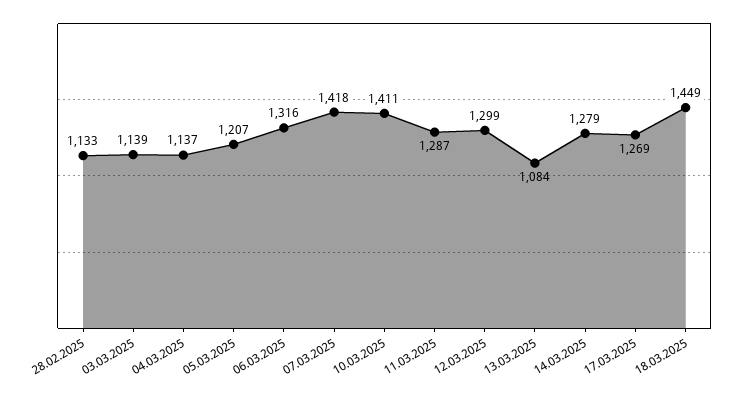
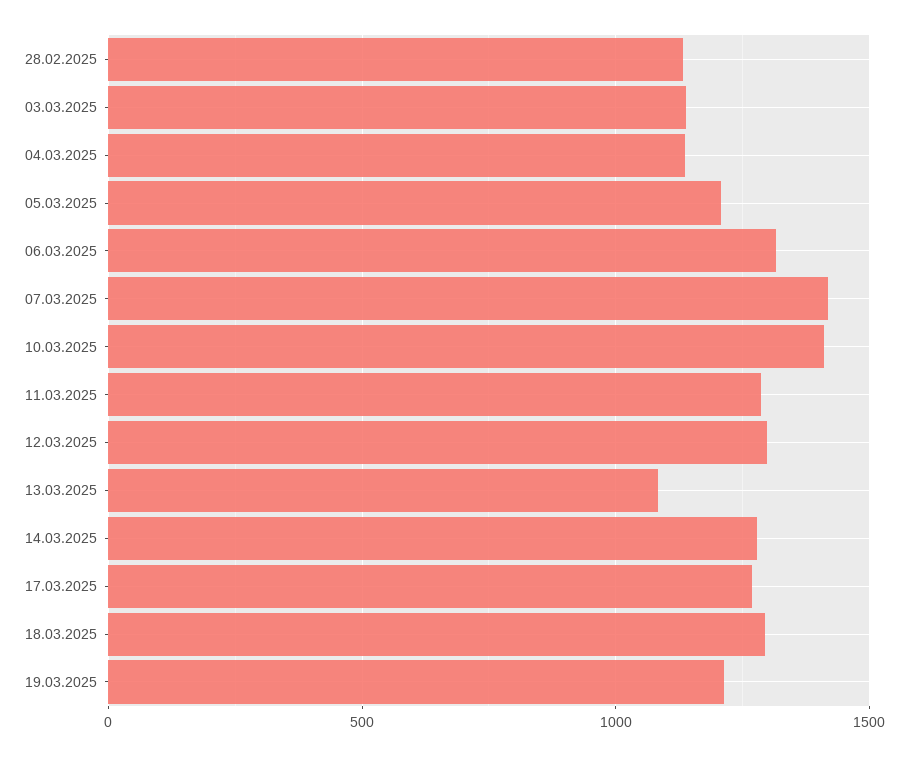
18.03.2025: 1449 -> 1300
19.03.2025: none -> 1200

